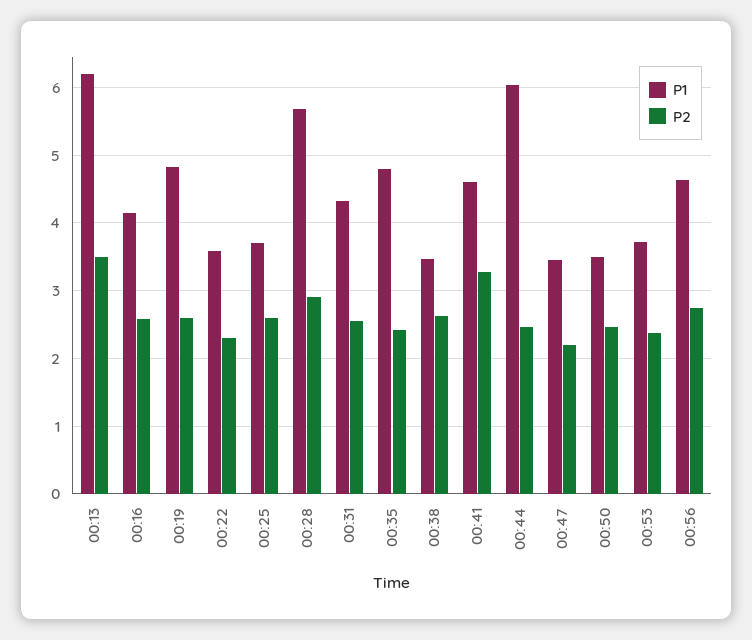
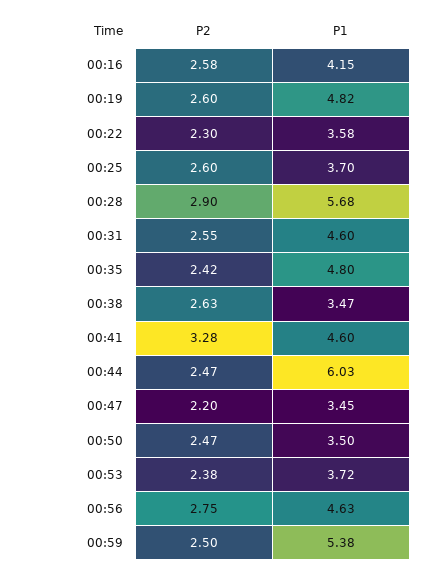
P1, 00:13: 6.2 -> none
P2, 00:13: 3.5 -> none
P1, 00:31: 4.3 -> 4.6
P2, 00:59: none -> 2.5
P1, 00:59: none -> 5.38

